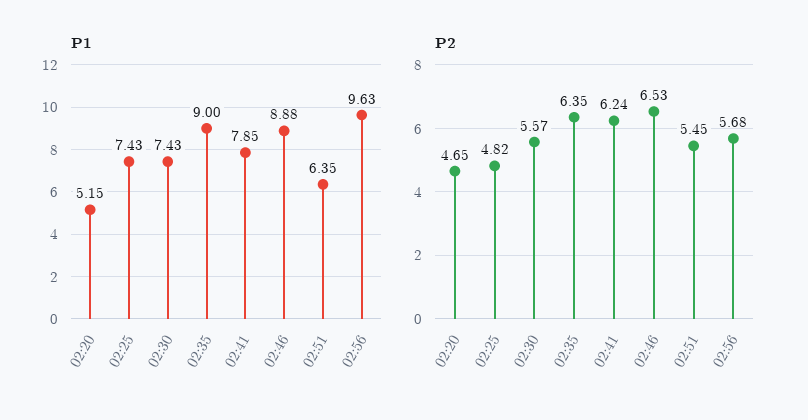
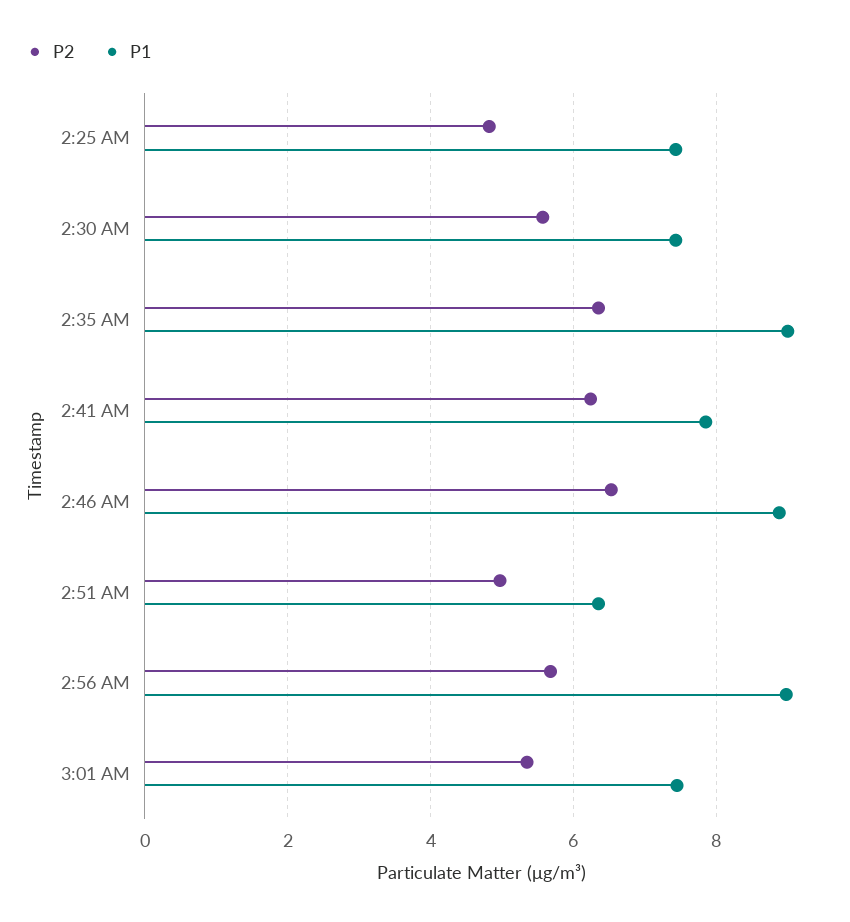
P1, 02:20: 5.15 -> none
P1, 02:56: 9.63 -> 9
P2, 02:20: 4.65 -> none
P2, 02:51: 5.45 -> 5
P2, 3:01 AM: none -> 5.4
P1, 3:01 AM: none -> 7.4

